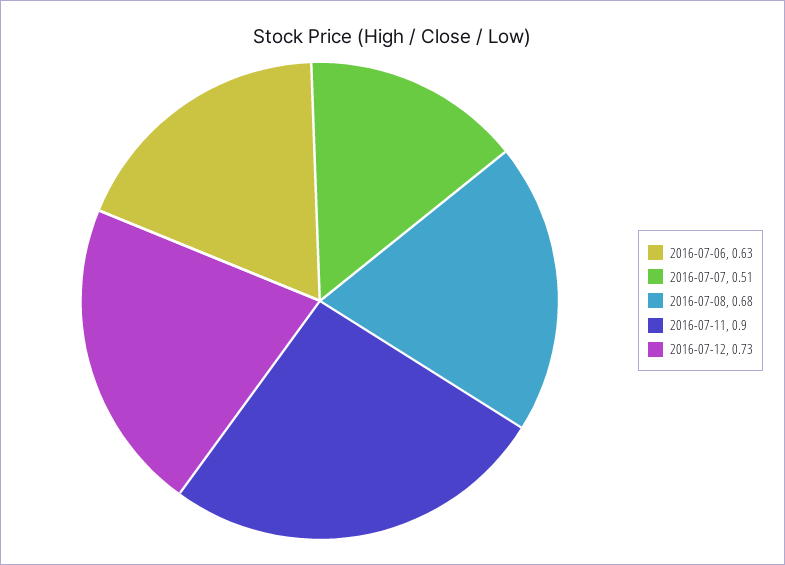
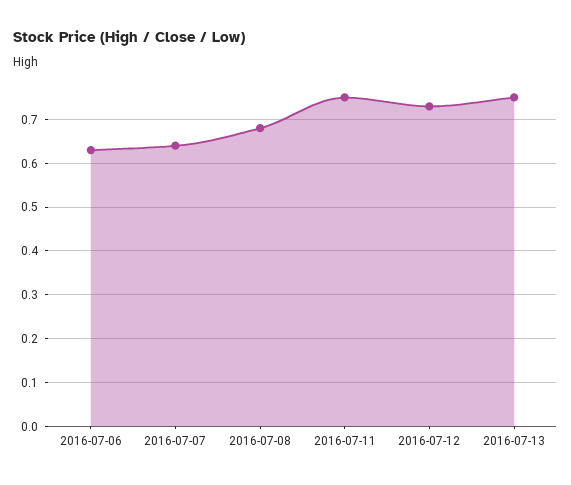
2016-07-07: 0.51 -> 0.65
2016-07-11: 0.9 -> 0.75
2016-07-13: none -> 0.75

